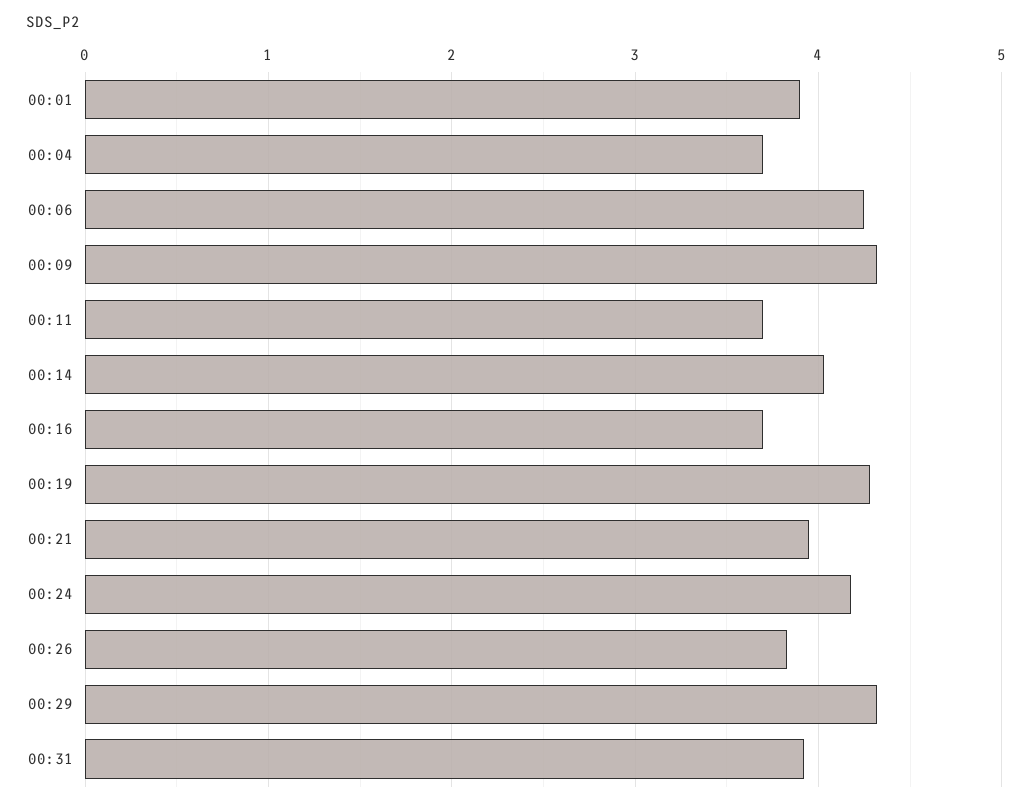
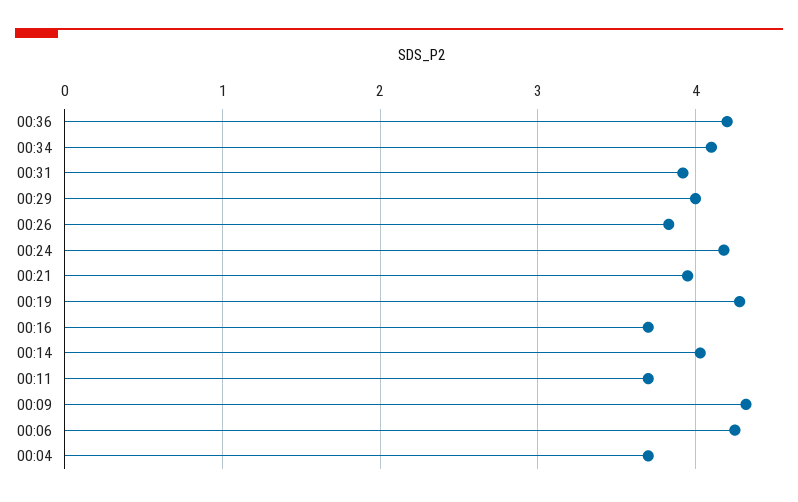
00:01: 3.9 -> none
00:29: 4.3 -> 4
00:36: none -> 4.2
00:34: none -> 4.1

